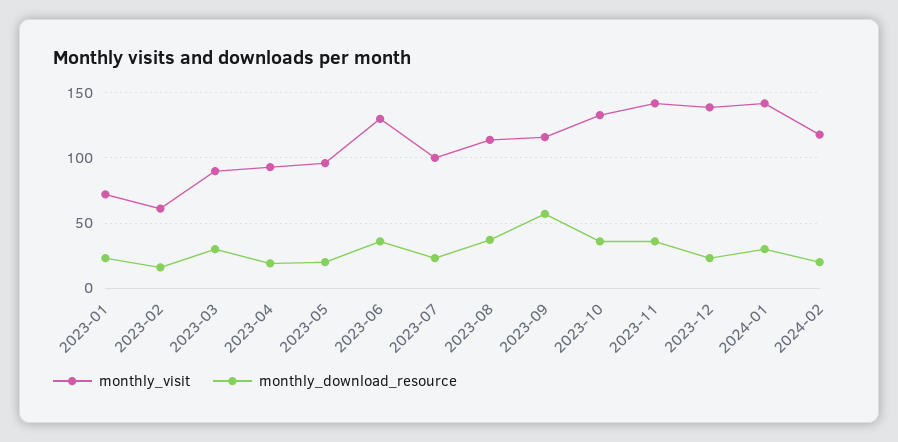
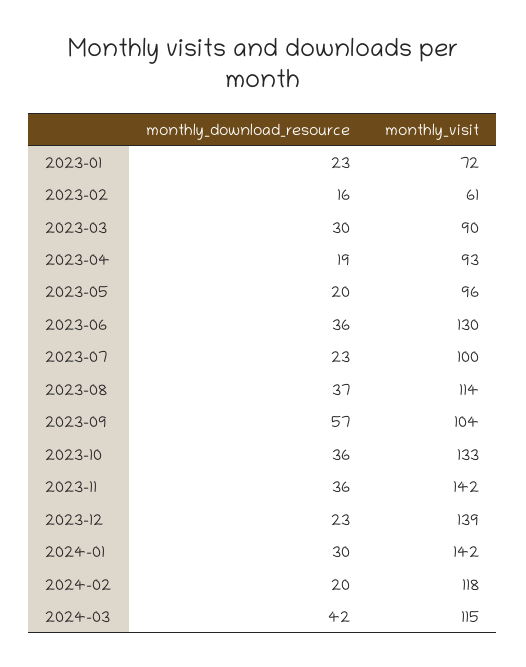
monthly_visit, 2023-09: 115 -> 104
monthly_download_resource, 2024-03: none -> 42
monthly_visit, 2024-03: none -> 115

